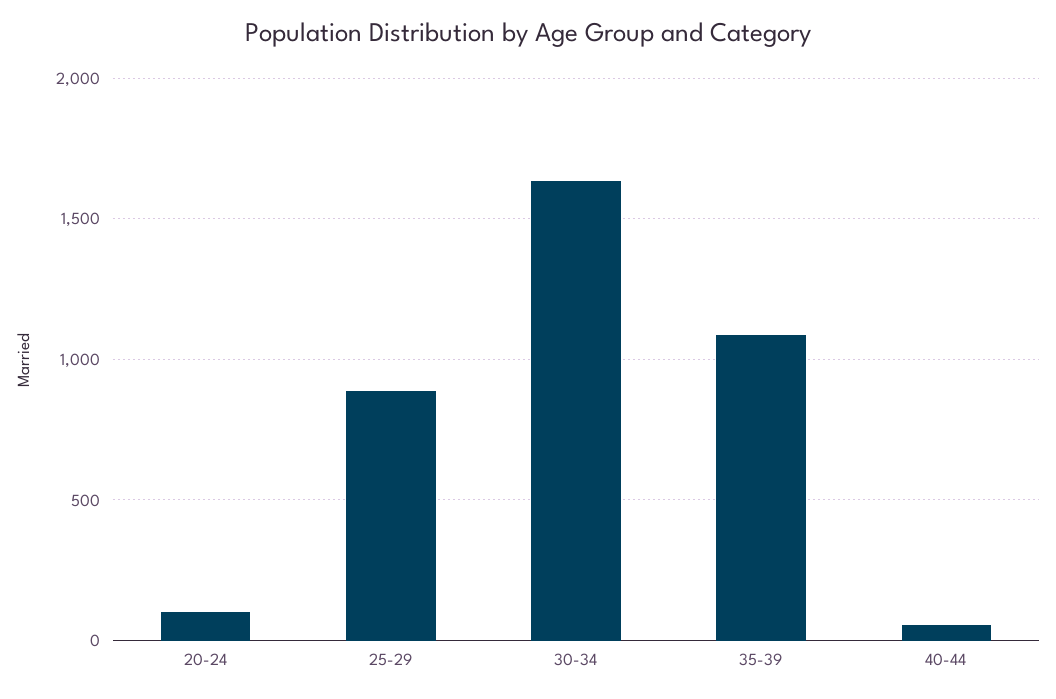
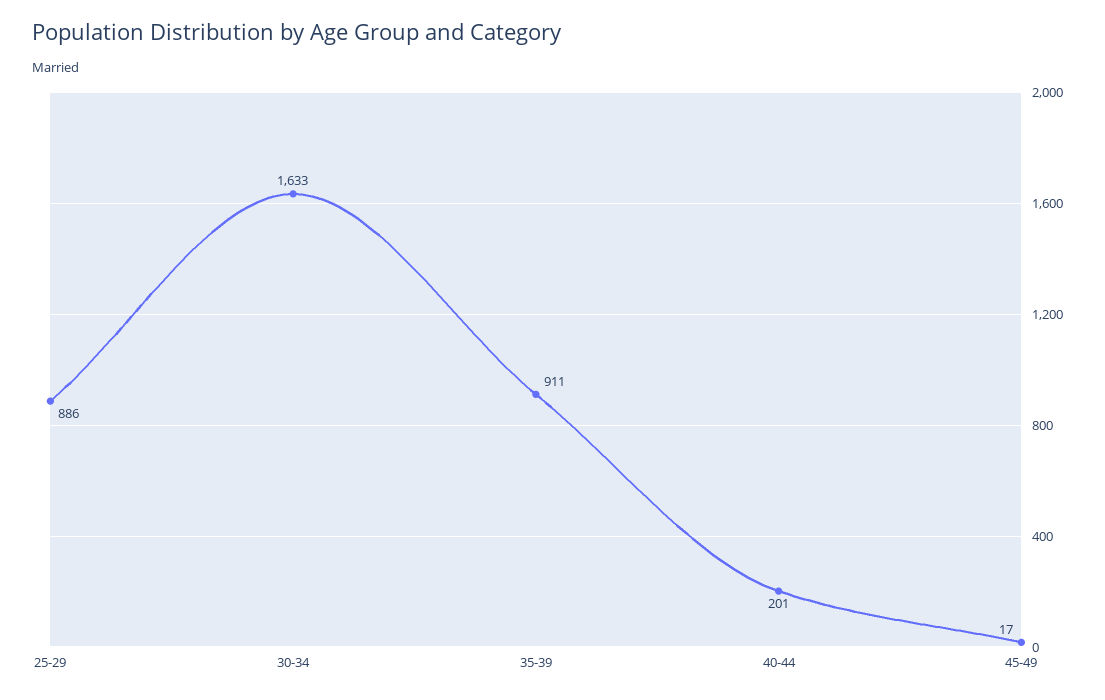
20-24: 100 -> none
35-39: 1100 -> 911
40-44: 50 -> 201
45-49: none -> 17

